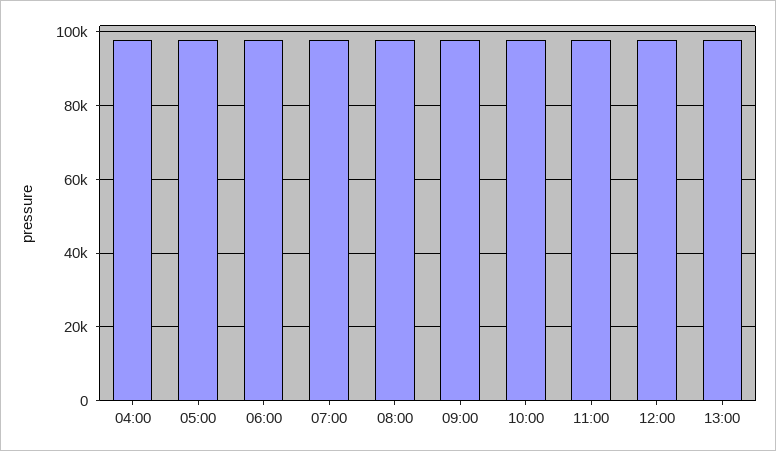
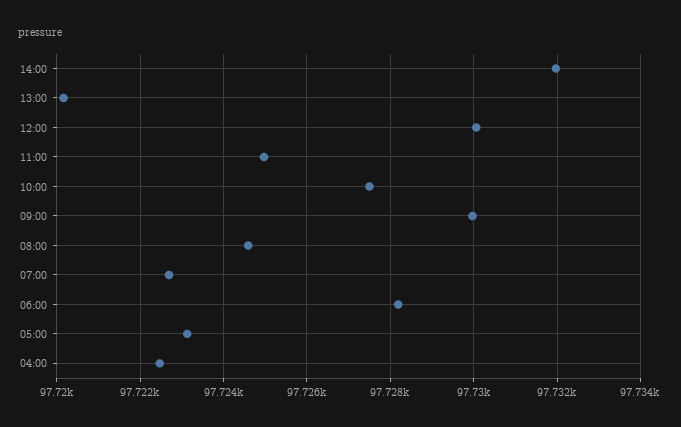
14:00: none -> 97732

